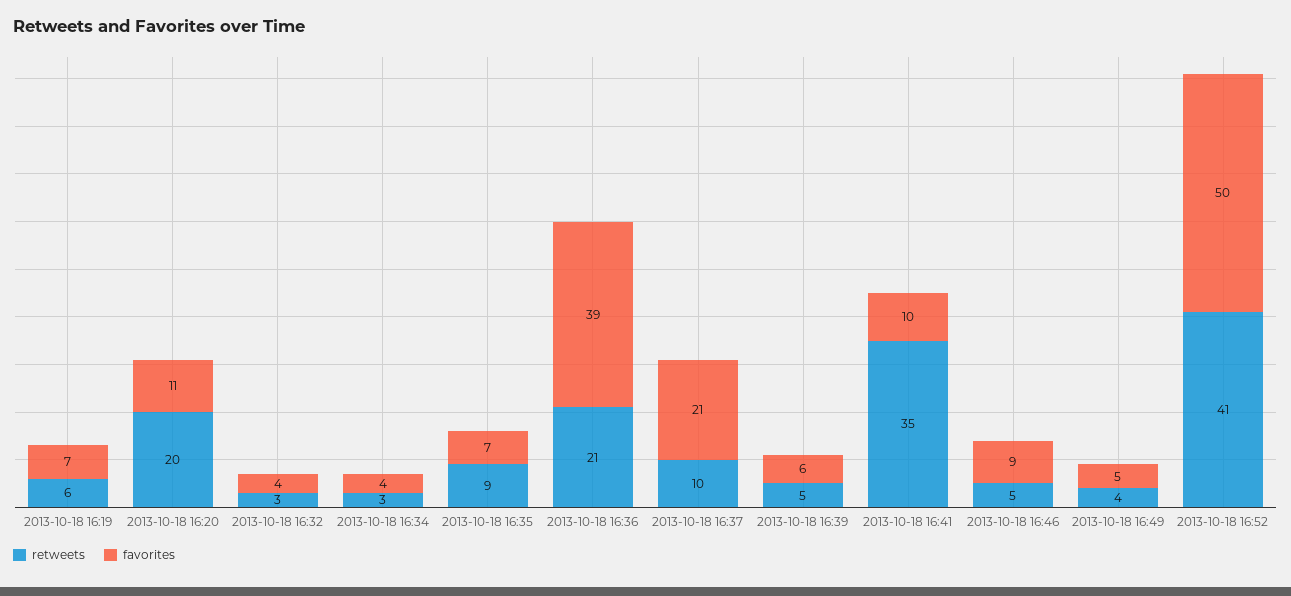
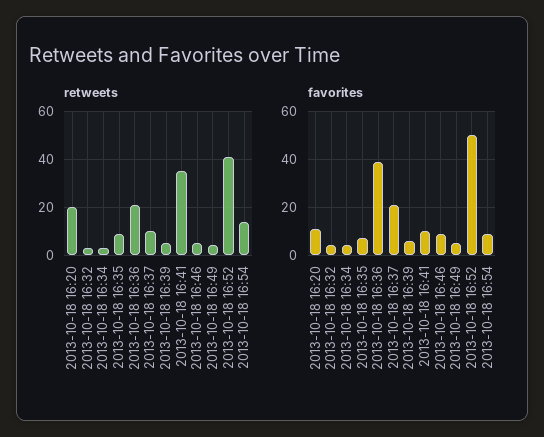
retweets, 2013-10-18 16:19: 6 -> none
favorites, 2013-10-18 16:19: 7 -> none
retweets, 2013-10-18 16:54: none -> 15
favorites, 2013-10-18 16:54: none -> 10

